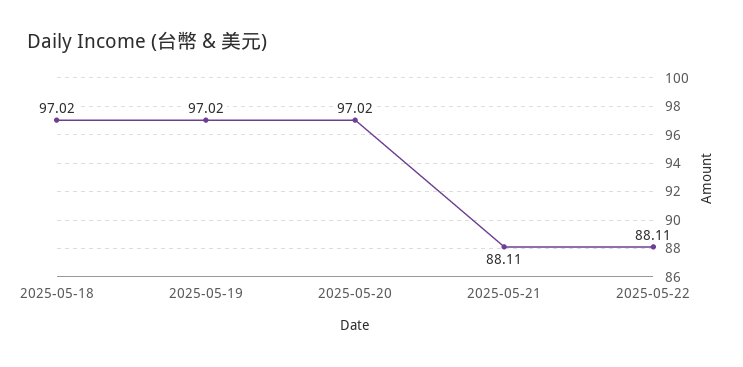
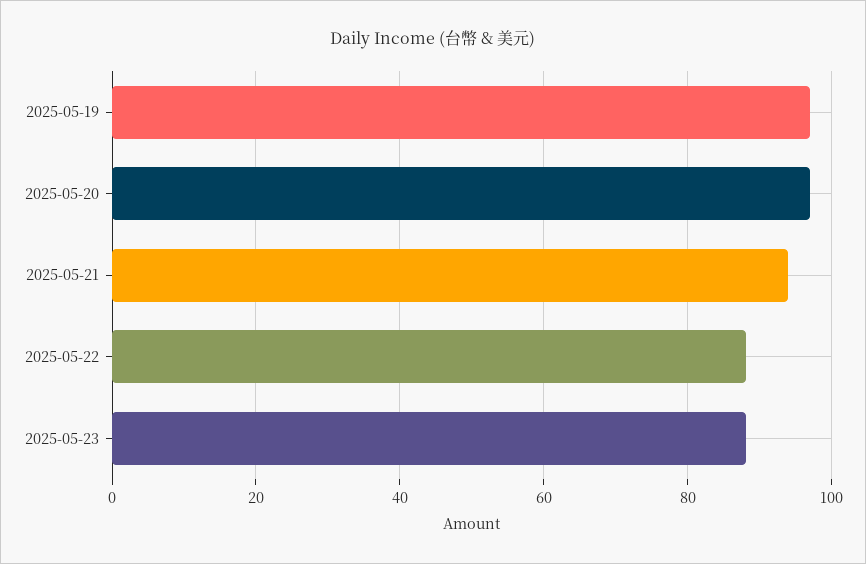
2025-05-18: 97.02 -> none
2025-05-21: 88.11 -> 94
2025-05-23: none -> 88

